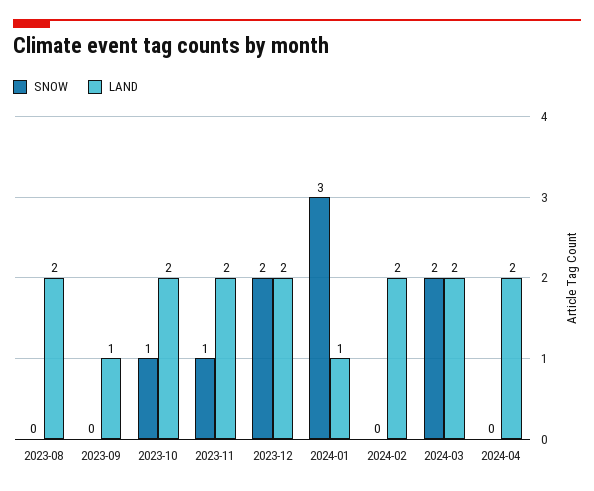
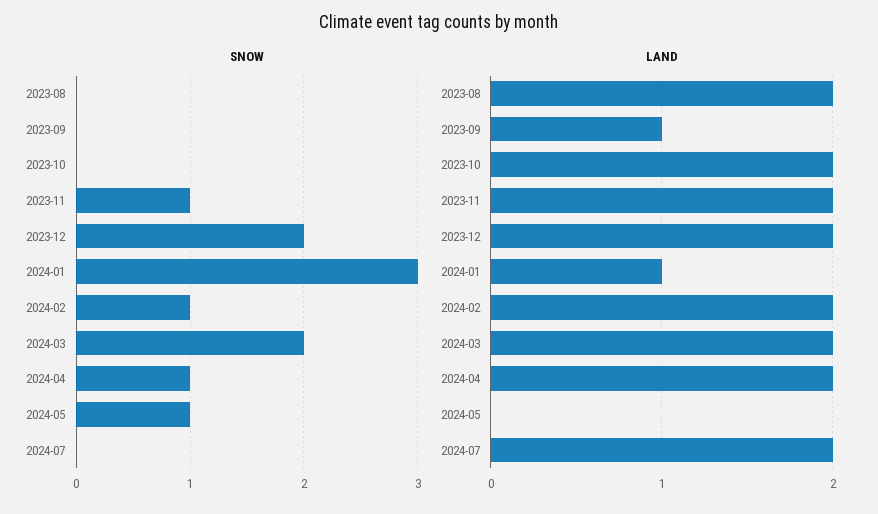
SNOW, 2023-10: 1 -> 0
SNOW, 2024-02: 0 -> 1
SNOW, 2024-04: 0 -> 1
SNOW, 2024-05: none -> 1
SNOW, 2024-07: none -> 0
LAND, 2024-05: none -> 0
LAND, 2024-07: none -> 2

